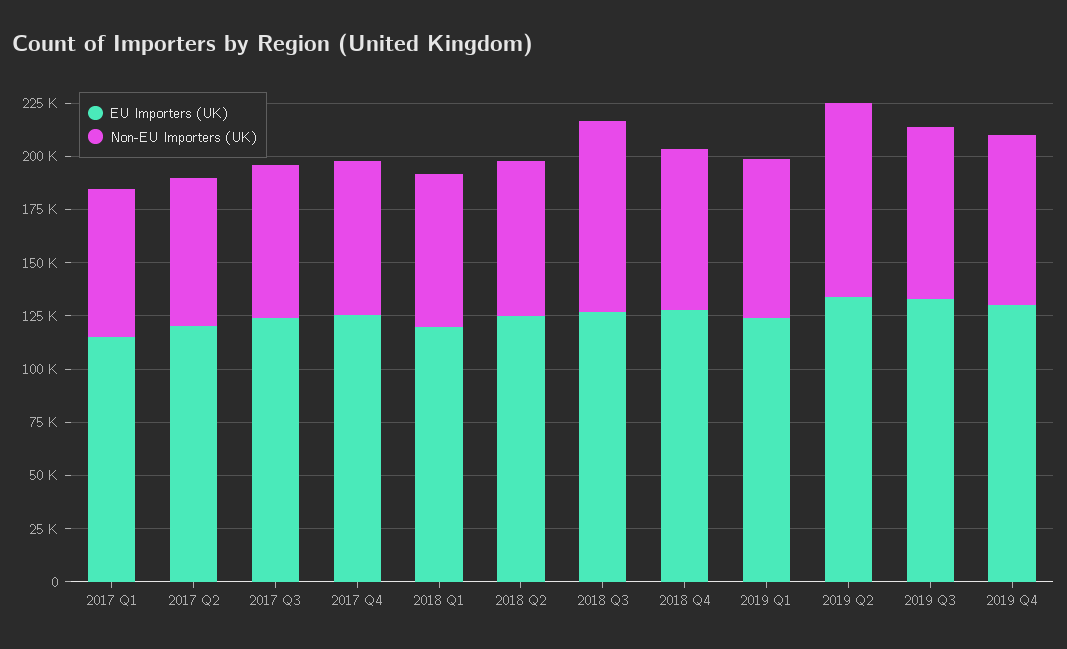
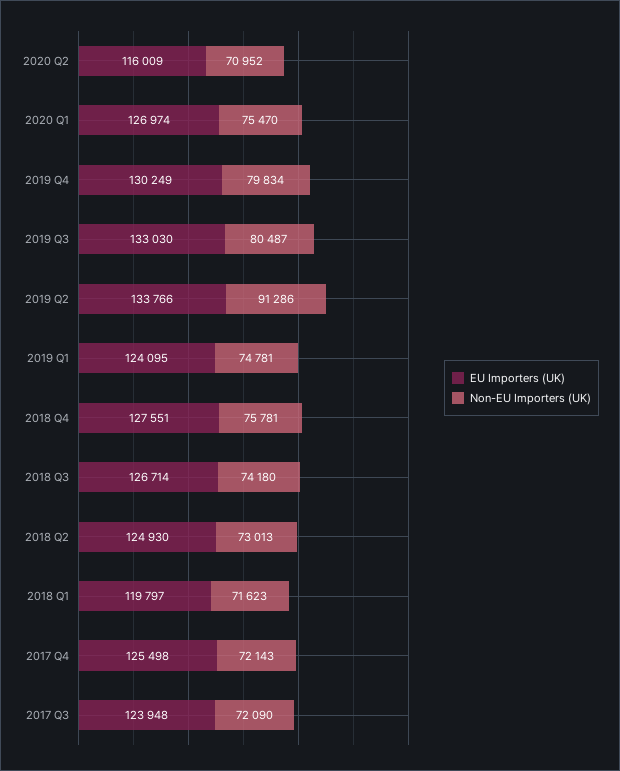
EU Importers (UK), 2017 Q1: 115000 -> none
Non-EU Importers (UK), 2017 Q1: 70000 -> none
EU Importers (UK), 2017 Q2: 120000 -> none
Non-EU Importers (UK), 2017 Q2: 70000 -> none
Non-EU Importers (UK), 2018 Q3: 90000 -> 74180
EU Importers (UK), 2020 Q2: none -> 116009
Non-EU Importers (UK), 2020 Q2: none -> 70952
EU Importers (UK), 2020 Q1: none -> 126974
Non-EU Importers (UK), 2020 Q1: none -> 75470

